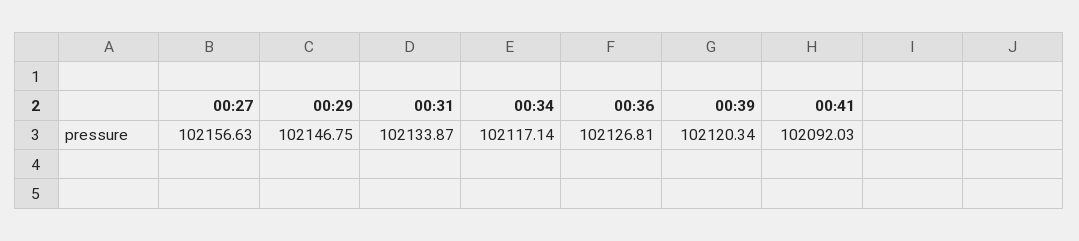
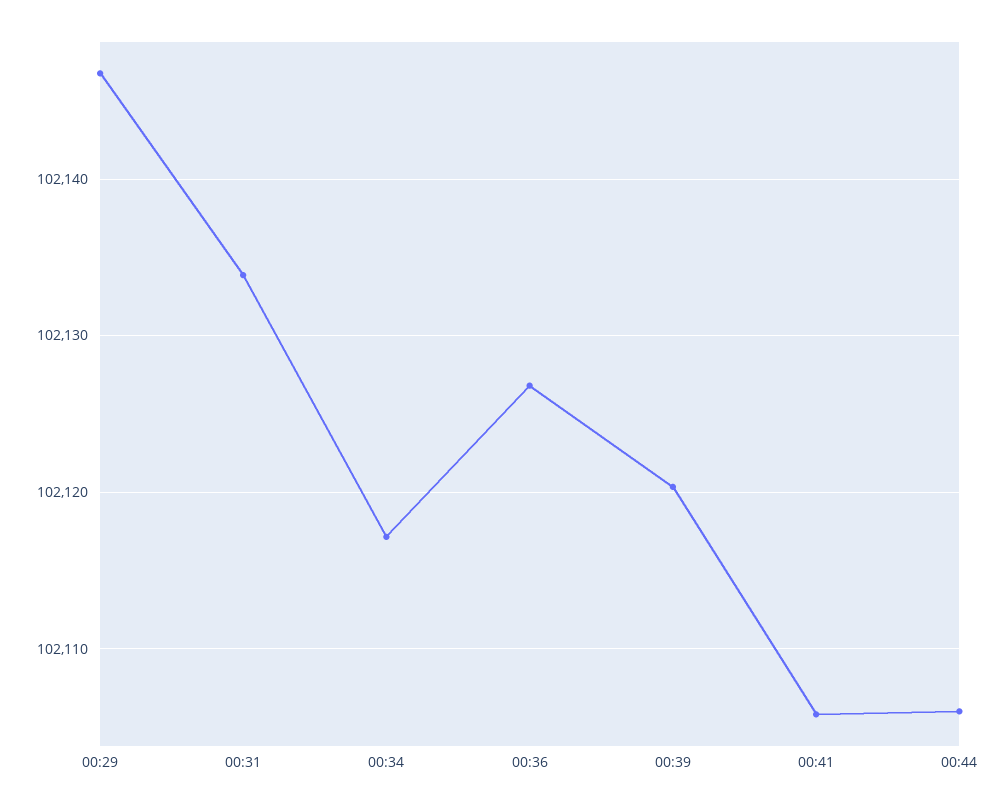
00:27: 102156.63 -> none
00:41: 102092.03 -> 102106
00:44: none -> 102106

